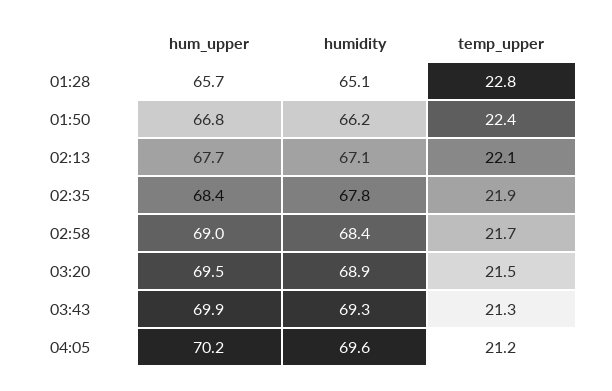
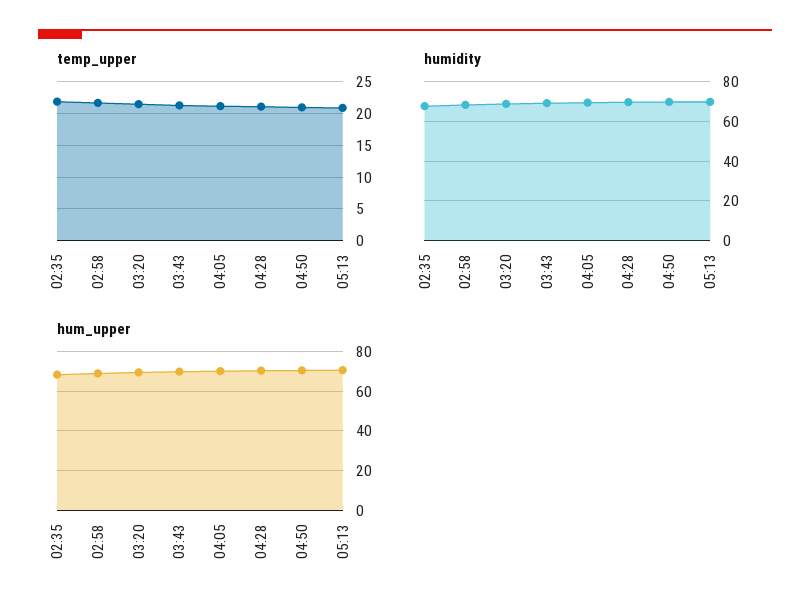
hum_upper, 01:28: 65.7 -> none
humidity, 01:28: 65.1 -> none
temp_upper, 01:28: 22.8 -> none
hum_upper, 01:50: 66.8 -> none
humidity, 01:50: 66.2 -> none
temp_upper, 01:50: 22.4 -> none
hum_upper, 02:13: 67.7 -> none
humidity, 02:13: 67.1 -> none
temp_upper, 02:13: 22.1 -> none
temp_upper, 04:28: none -> 21
temp_upper, 04:50: none -> 21
temp_upper, 05:13: none -> 21
humidity, 04:28: none -> 70
humidity, 04:50: none -> 70
humidity, 05:13: none -> 70
hum_upper, 04:28: none -> 70
hum_upper, 04:50: none -> 70
hum_upper, 05:13: none -> 70

